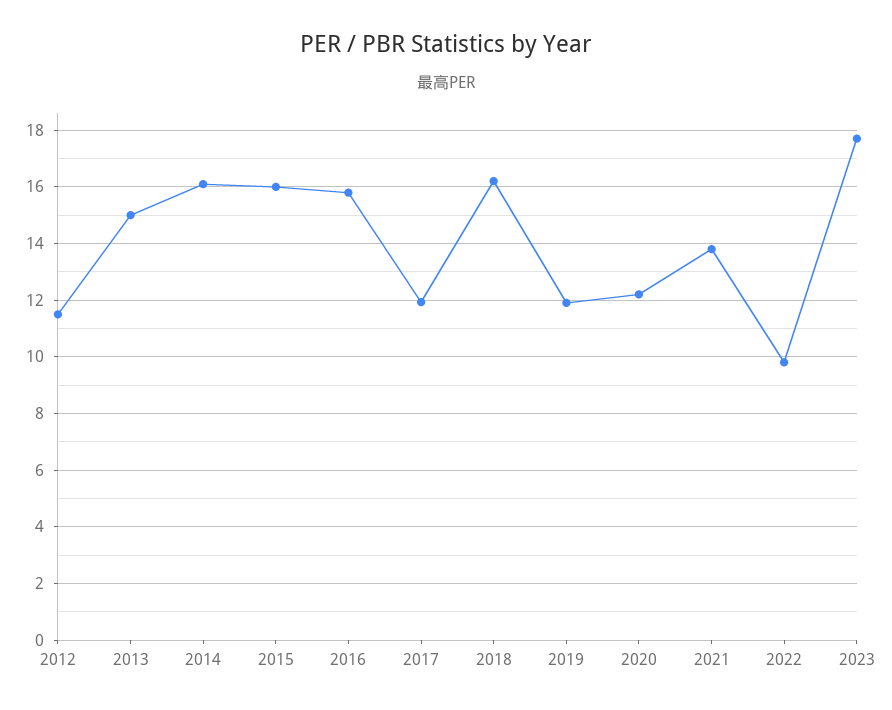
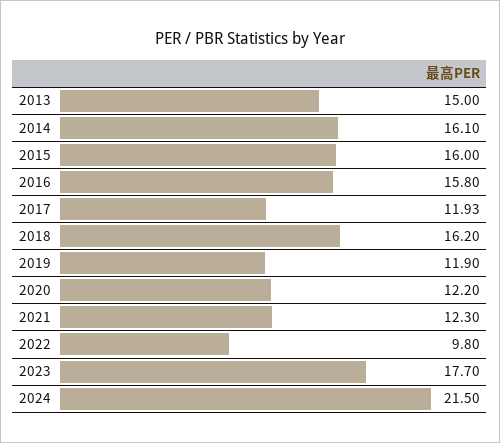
2012: 11.5 -> none
2021: 13.75 -> 12.3
2024: none -> 21.5

